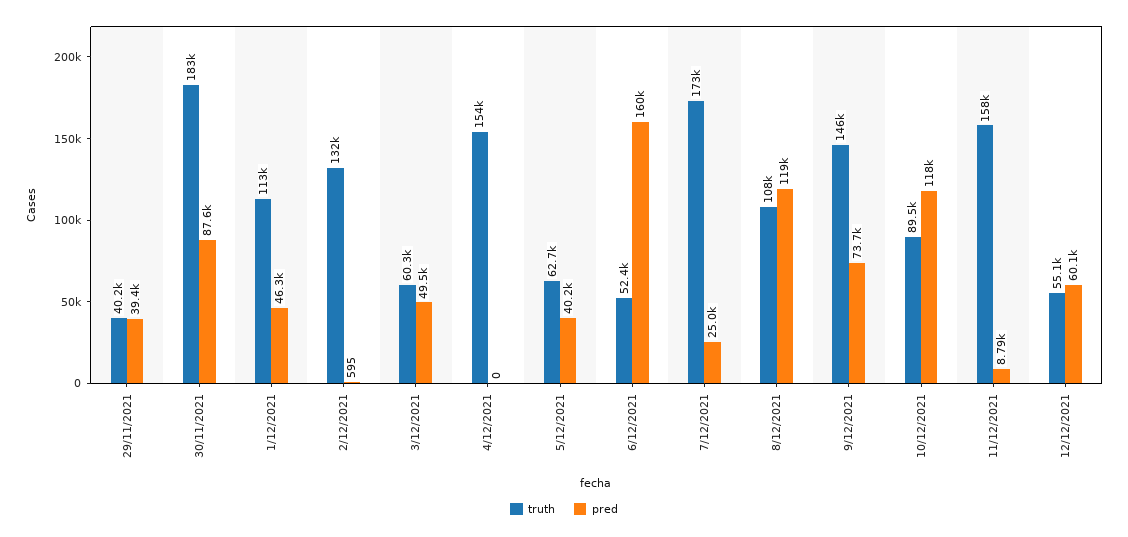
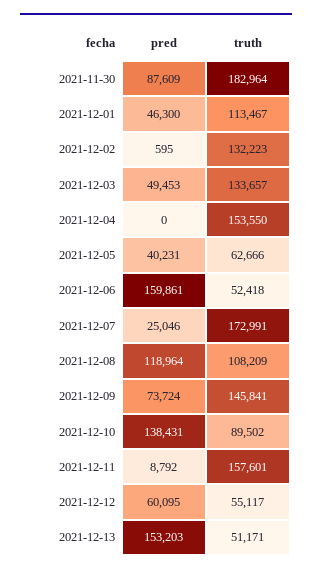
truth, 29/11/2021: 40200 -> none
pred, 29/11/2021: 39400 -> none
truth, 3/12/2021: 60300 -> 133657
pred, 10/12/2021: 118000 -> 138431
pred, 2021-12-13: none -> 153203
truth, 2021-12-13: none -> 51171

